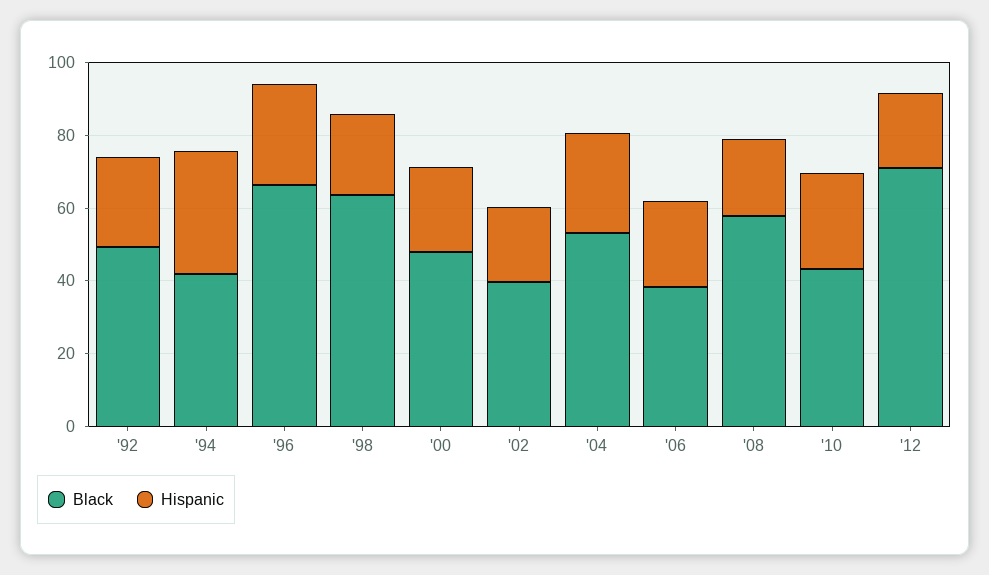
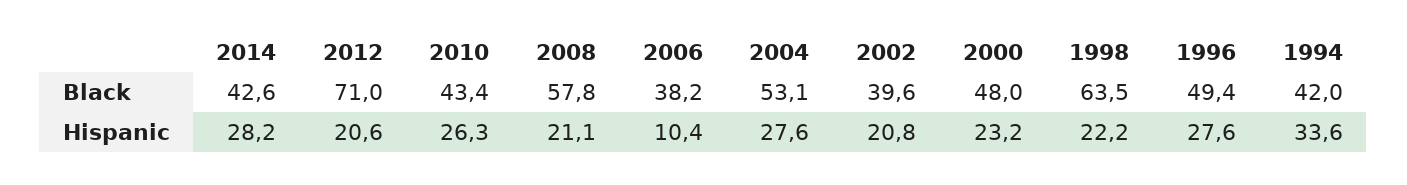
Black, '92: 50 -> none
Hispanic, '92: 25 -> none
Black, '96: 65 -> 49.4
Hispanic, '06: 25 -> 10.4
Black, 2014: none -> 42.6
Hispanic, 2014: none -> 28.2

